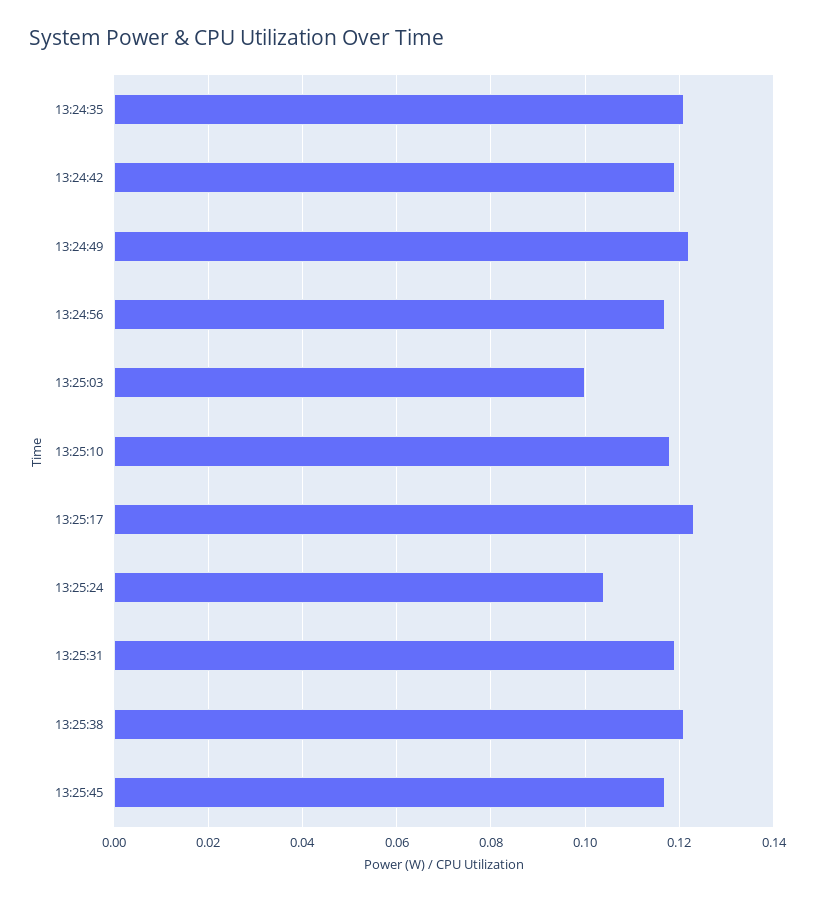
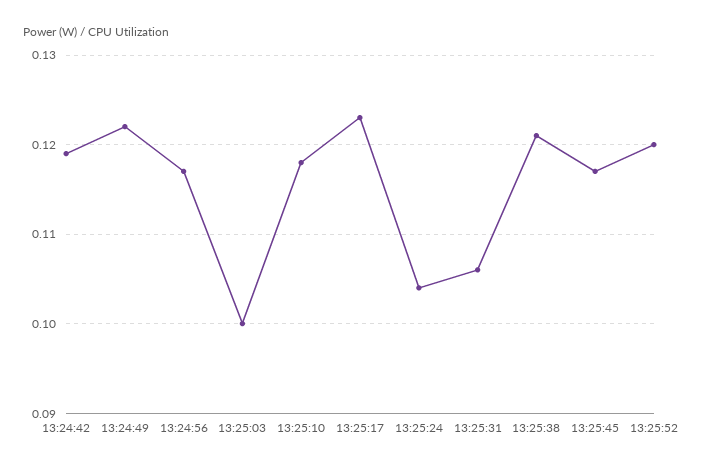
13:24:35: 0.12 -> none
13:25:31: 0.12 -> 0.106
13:25:52: none -> 0.12

